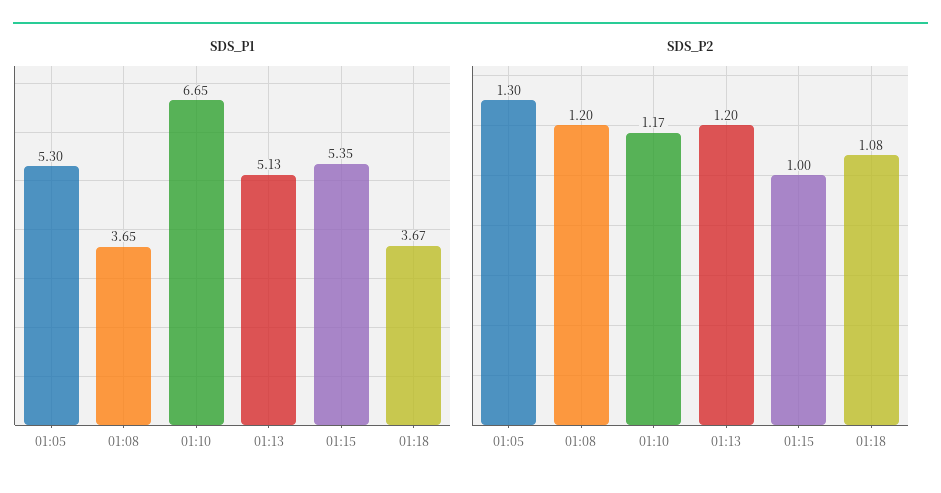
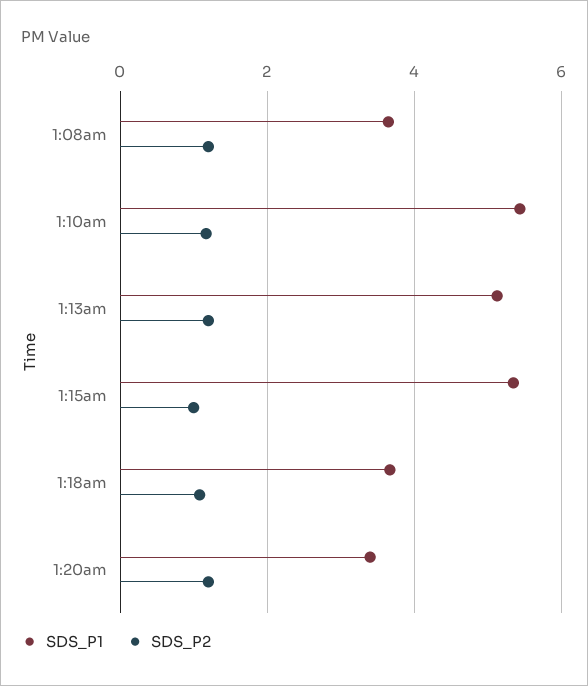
SDS_P1, 01:05: 5.3 -> none
SDS_P1, 01:10: 6.65 -> 5.4
SDS_P2, 01:05: 1.3 -> none
SDS_P1, 1:20am: none -> 3.4
SDS_P2, 1:20am: none -> 1.2

